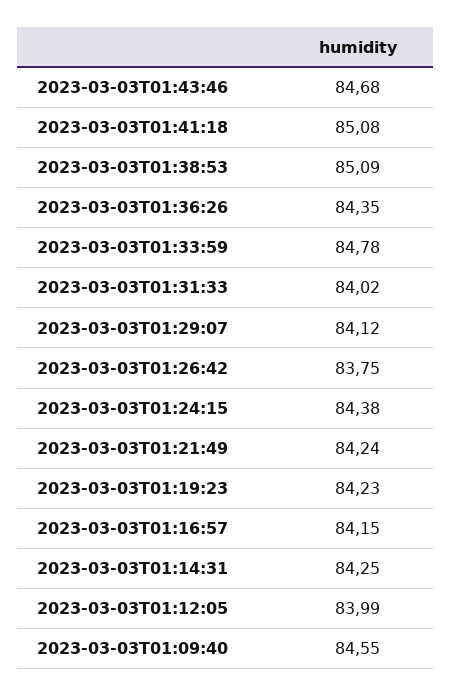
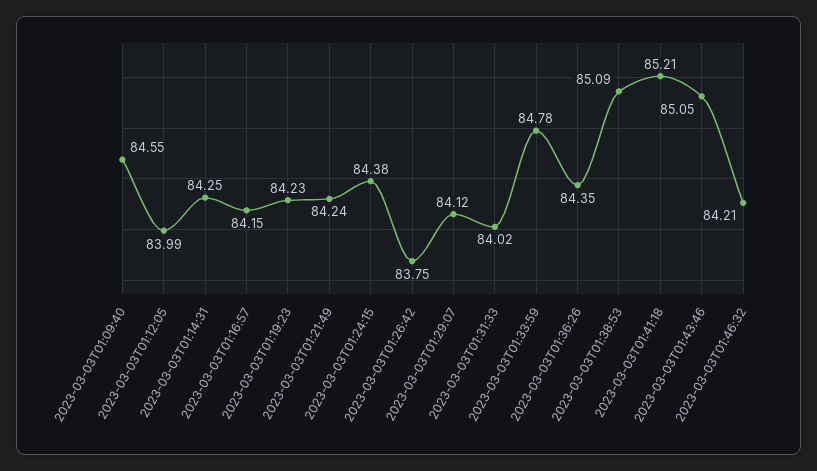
2023-03-03T01:43:46: 84.68 -> 85.05
2023-03-03T01:41:18: 85.08 -> 85.21
2023-03-03T01:46:32: none -> 84.21

